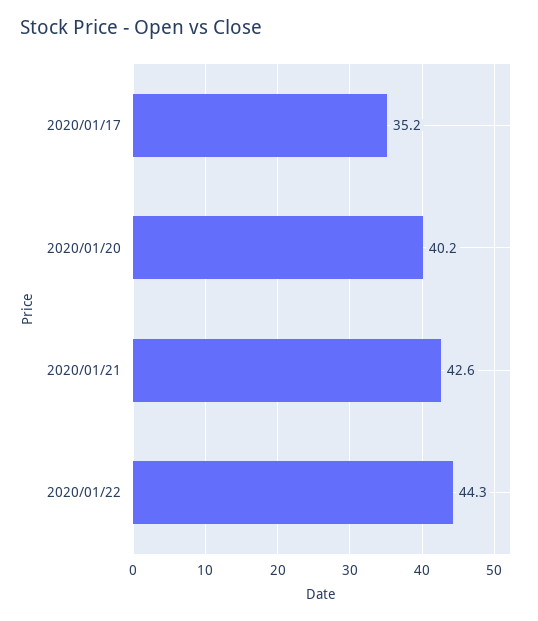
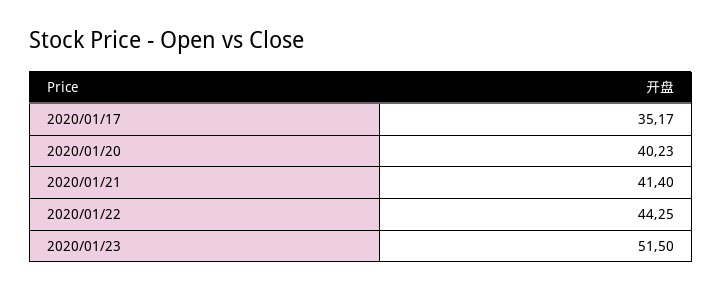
2020/01/21: 42.6 -> 41.4
2020/01/23: none -> 51.5

